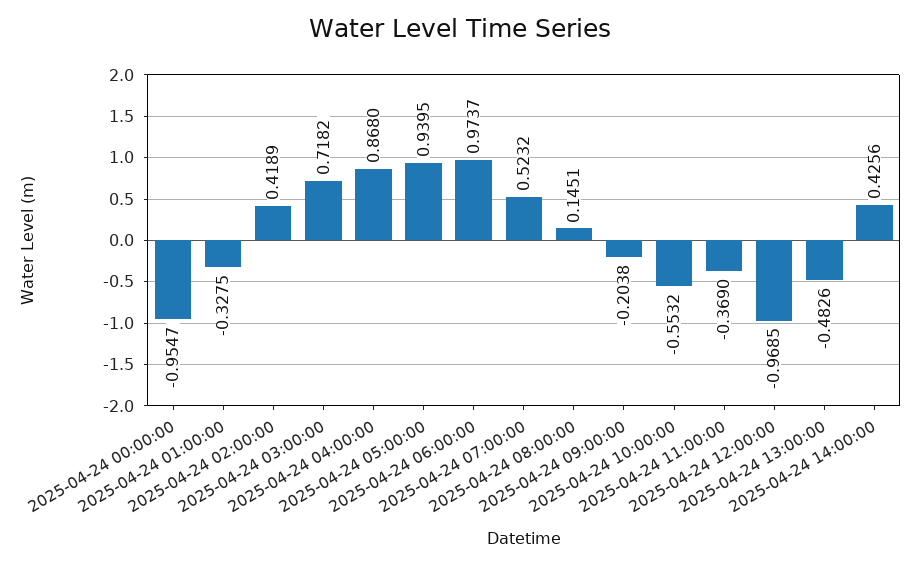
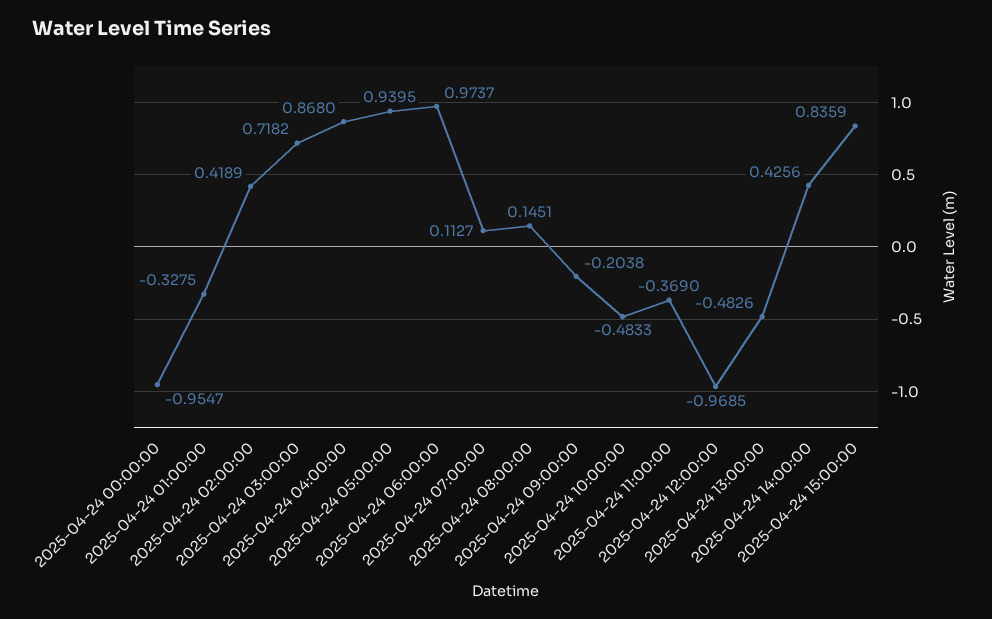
2025-04-24 07:00:00: 0.5232 -> 0.1127
2025-04-24 10:00:00: -0.5532 -> -0.4833
2025-04-24 15:00:00: none -> 0.8359

